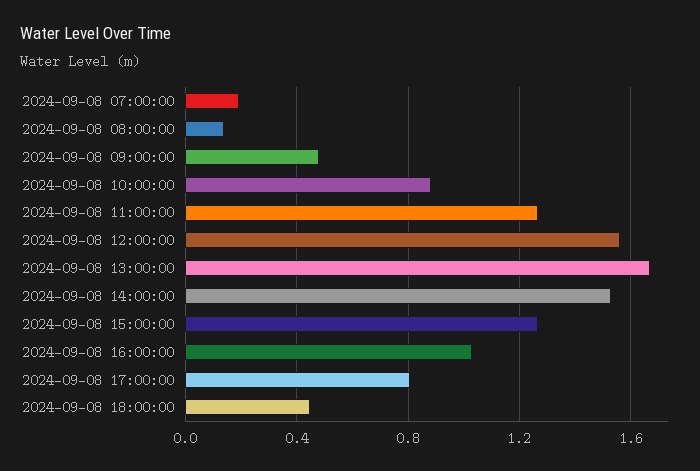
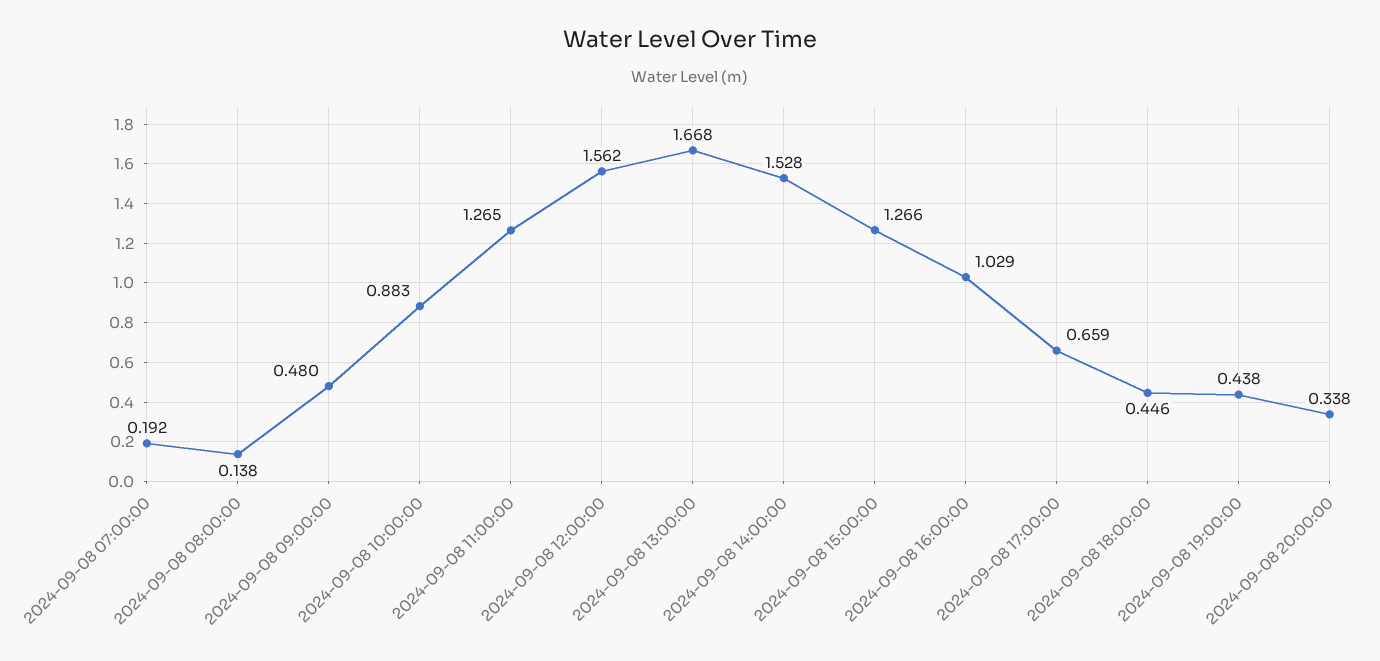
2024-09-08 17:00:00: 0.8 -> 0.659
2024-09-08 19:00:00: none -> 0.438
2024-09-08 20:00:00: none -> 0.338

